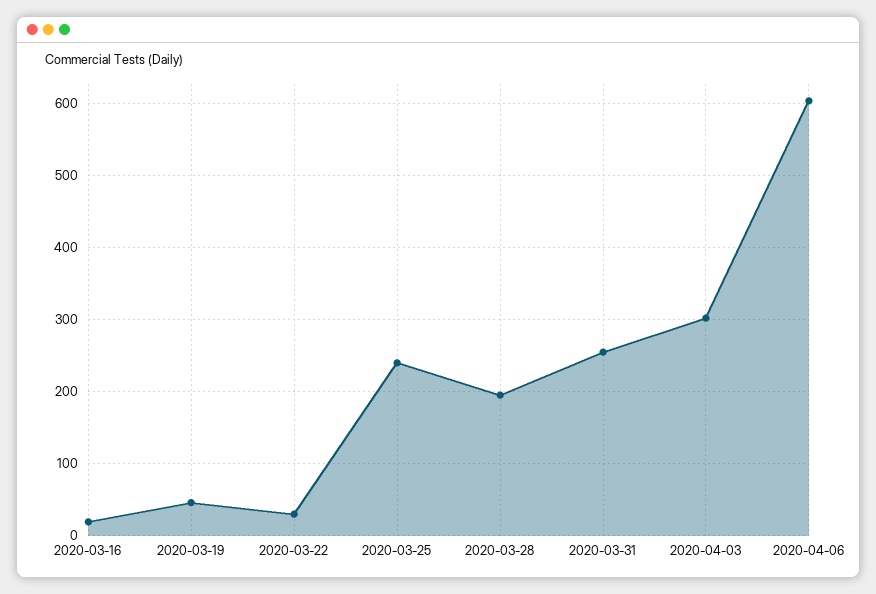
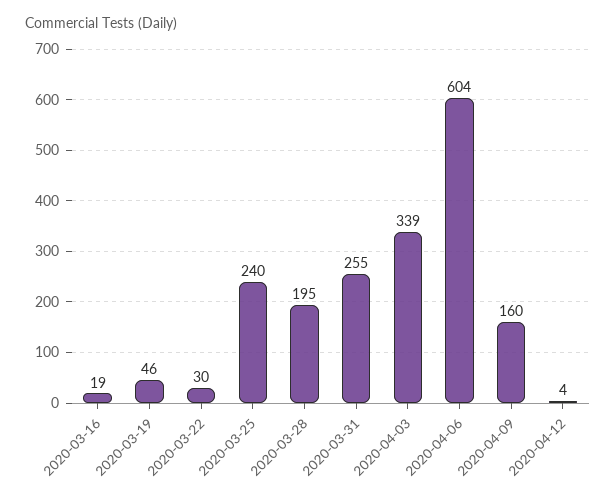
2020-04-03: 300 -> 339
2020-04-09: none -> 160
2020-04-12: none -> 4

